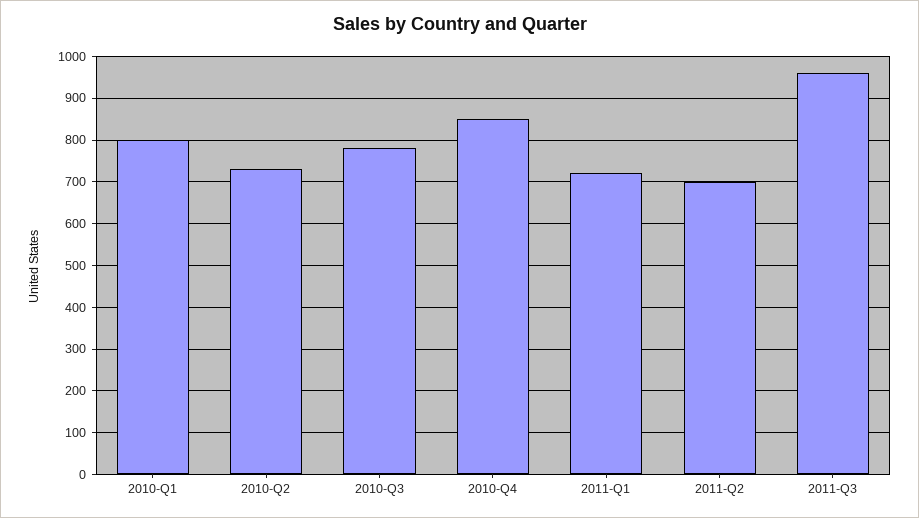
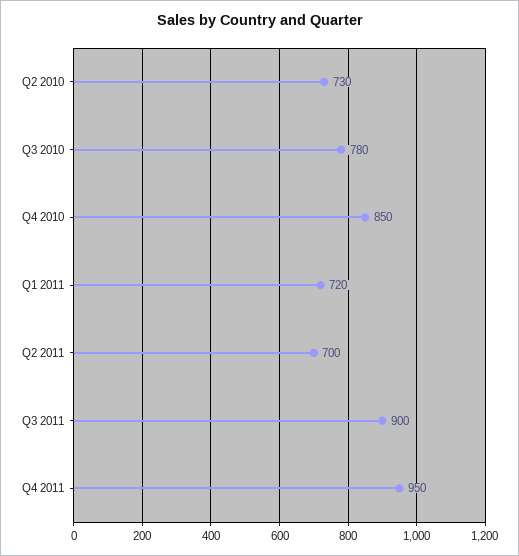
2010-Q1: 800 -> none
2011-Q3: 960 -> 900
Q4 2011: none -> 950

